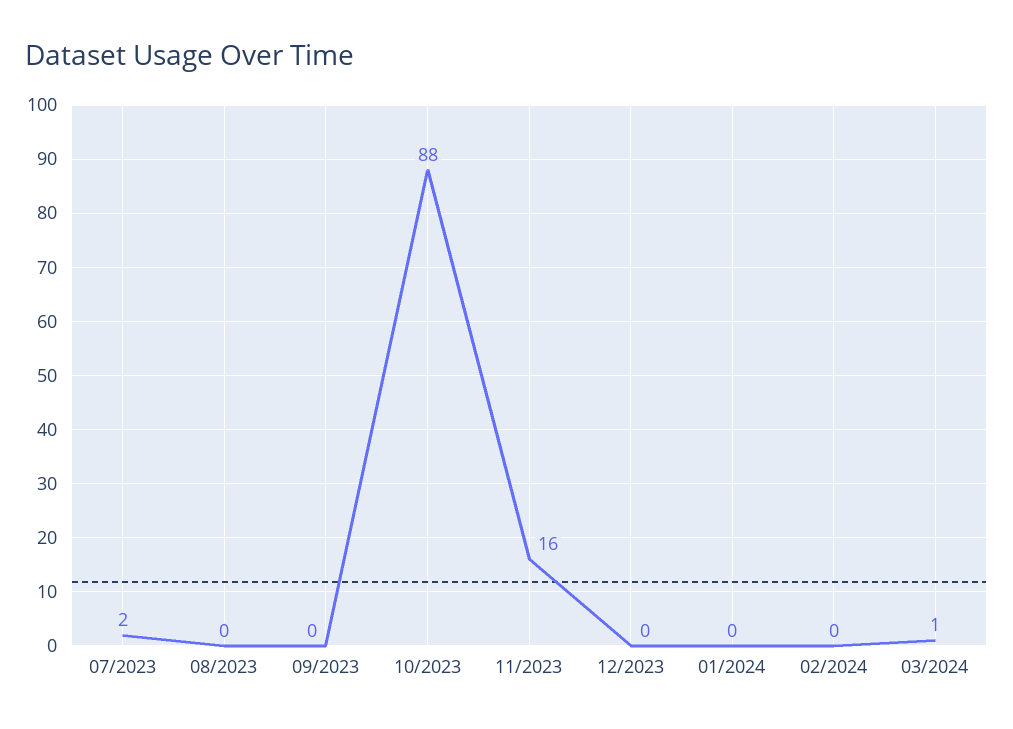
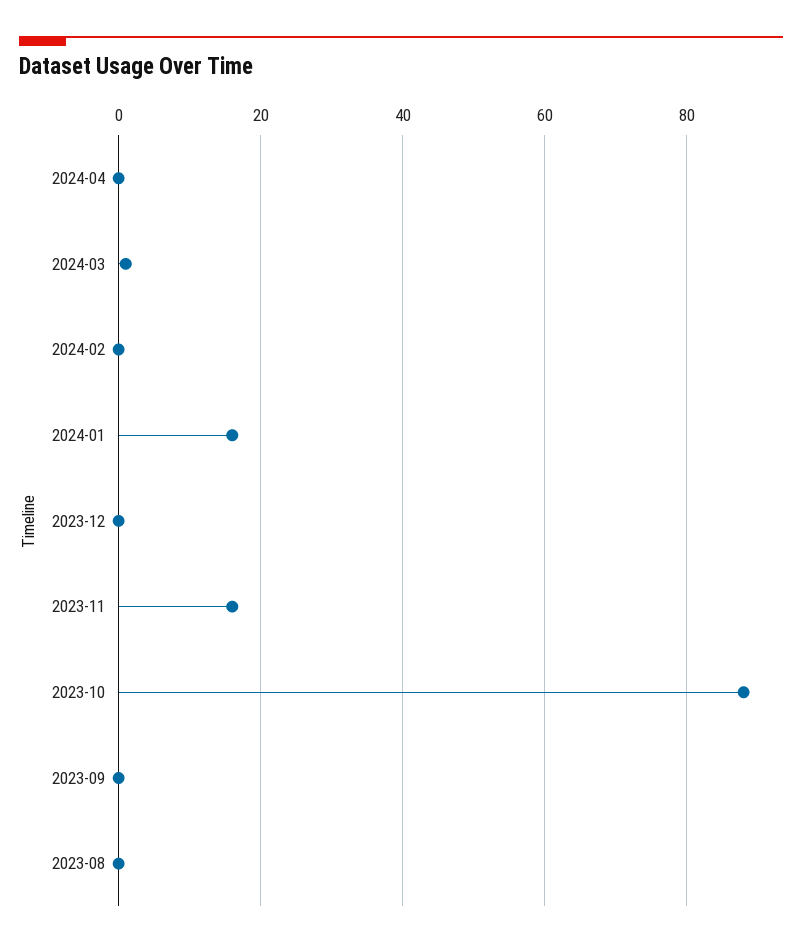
07/2023: 2 -> none
01/2024: 0 -> 15
2024-04: none -> 0

